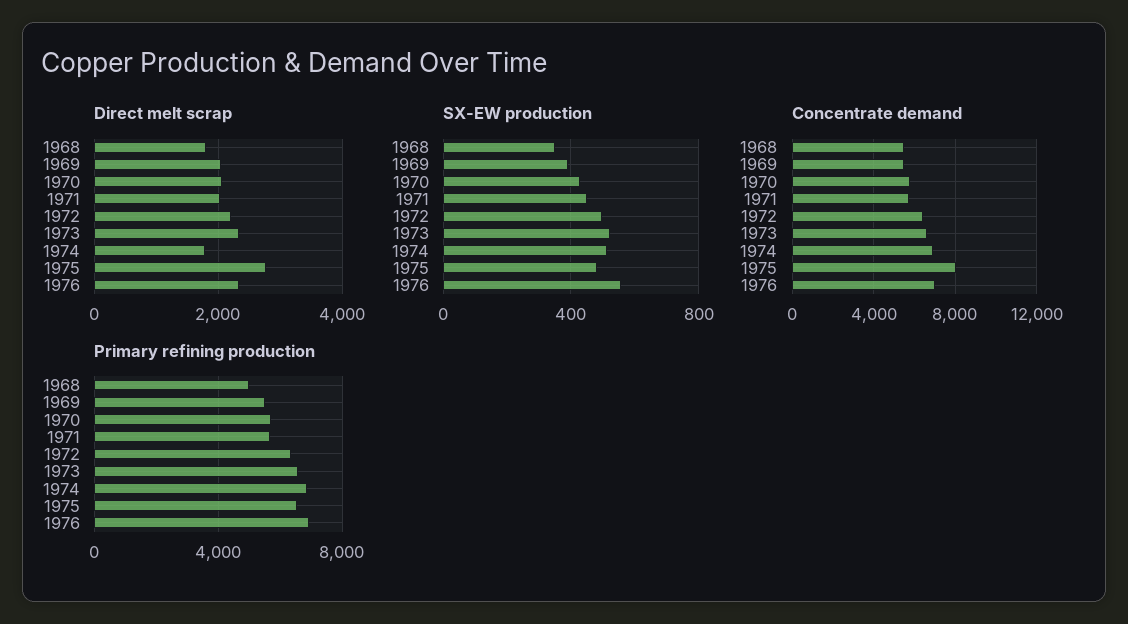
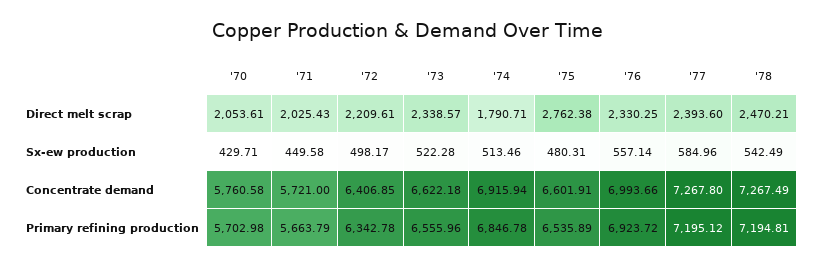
Direct melt scrap, 1968: 1800 -> none
Direct melt scrap, 1969: 2000 -> none
SX-EW production, 1968: 350 -> none
SX-EW production, 1969: 400 -> none
Concentrate demand, 1968: 5500 -> none
Concentrate demand, 1969: 5500 -> none
Concentrate demand, 1975: 8000 -> 6601.91
Primary refining production, 1968: 5000 -> none
Primary refining production, 1969: 5500 -> none
Direct melt scrap, '77: none -> 2393.6
Direct melt scrap, '78: none -> 2470.21
SX-EW production, '77: none -> 584.96
SX-EW production, '78: none -> 542.49
Concentrate demand, '77: none -> 7267.8
Concentrate demand, '78: none -> 7267.49
Primary refining production, '77: none -> 7195.12
Primary refining production, '78: none -> 7194.81

